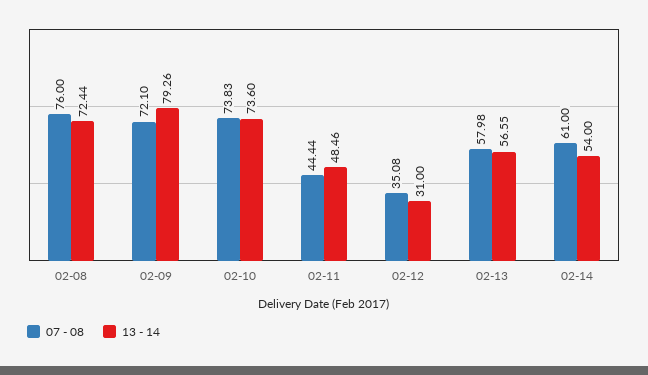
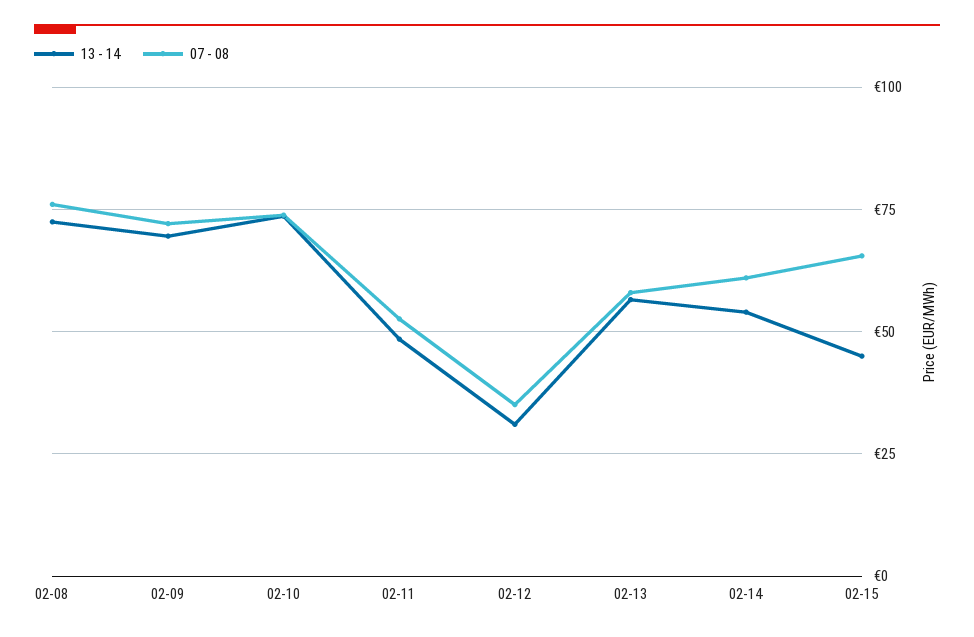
13 - 14, 02-09: 79.26 -> 70
07 - 08, 02-11: 44.44 -> 52.5
13 - 14, 02-15: none -> 45
07 - 08, 02-15: none -> 65

